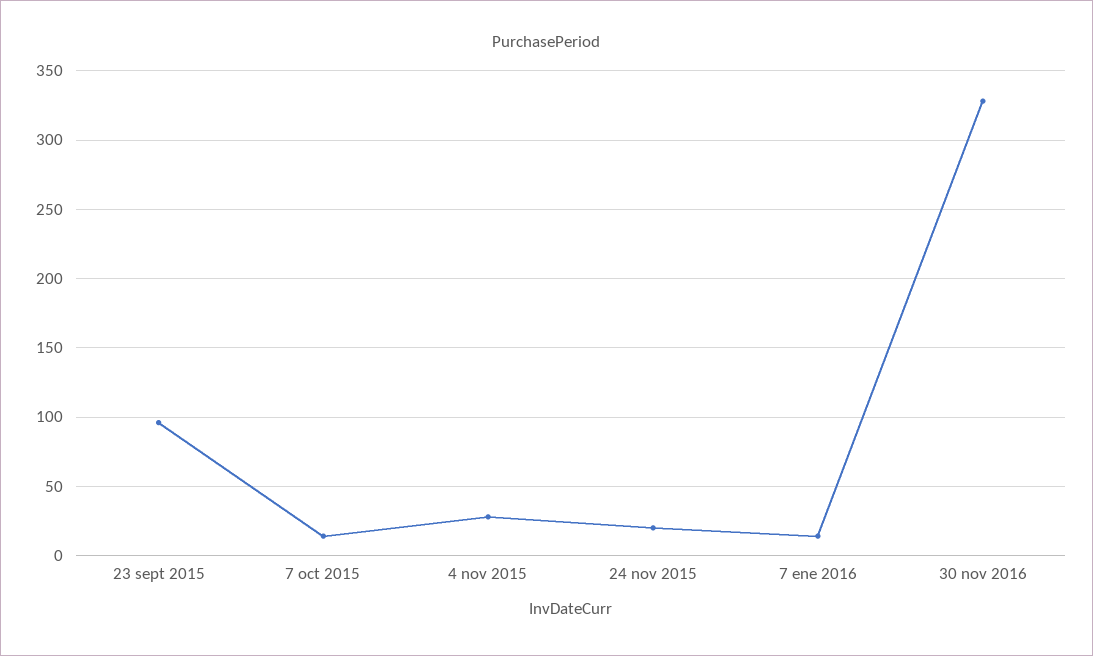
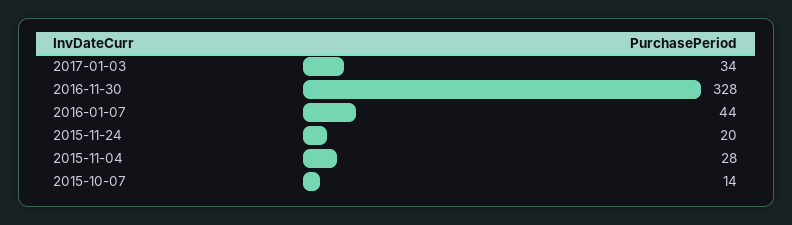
23 sept 2015: 95 -> none
7 ene 2016: 15 -> 44
2017-01-03: none -> 34

